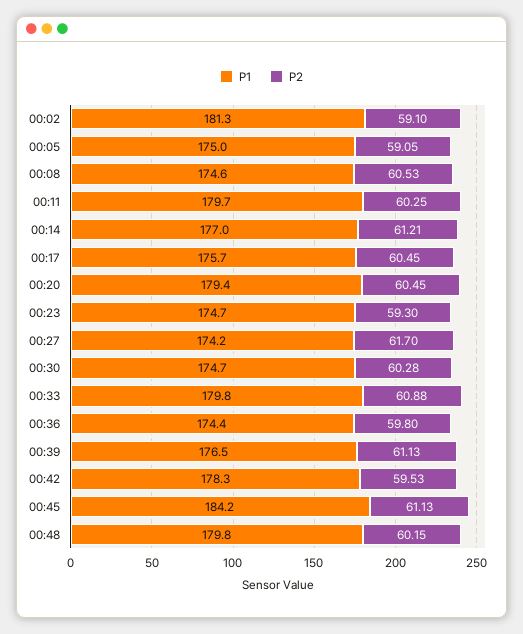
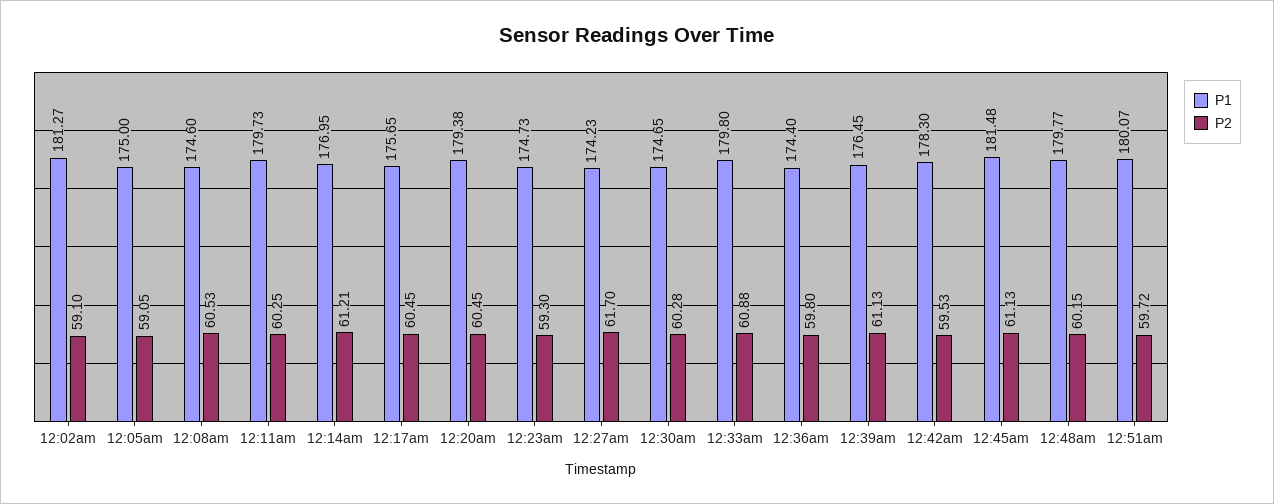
P1, 00:45: 184.2 -> 181.48
P1, 12:51am: none -> 180.07
P2, 12:51am: none -> 59.72

